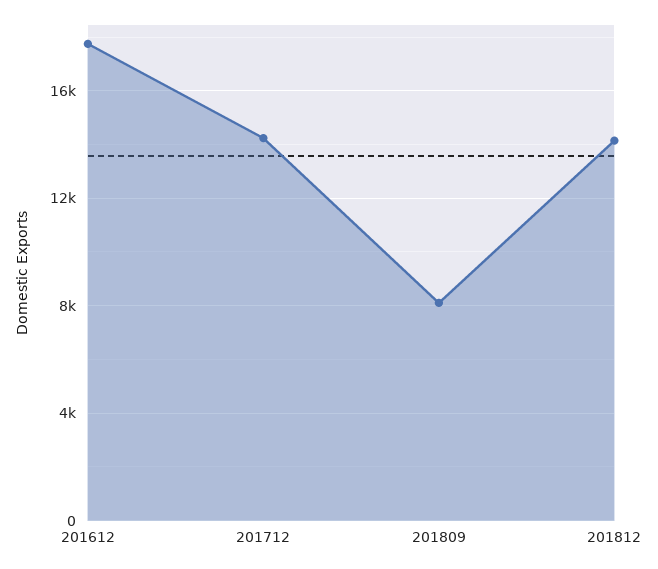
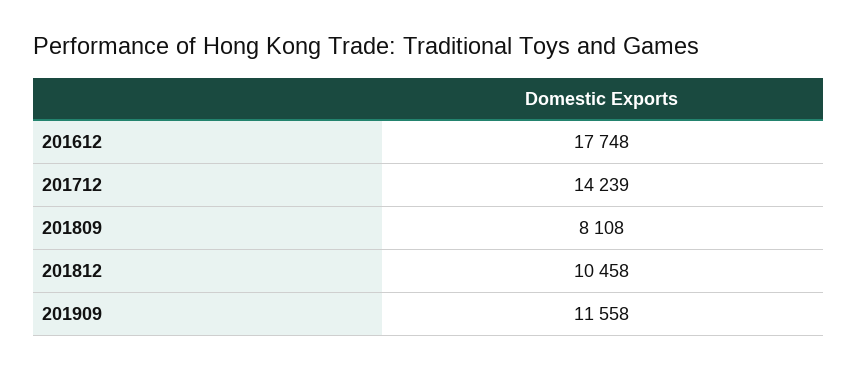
201812: 14000 -> 10458
201909: none -> 11558

